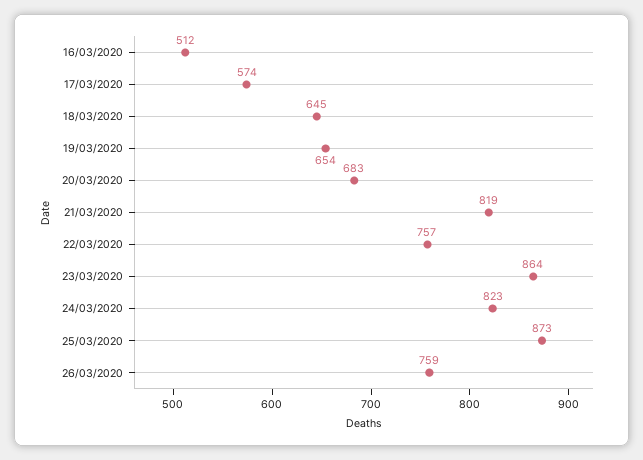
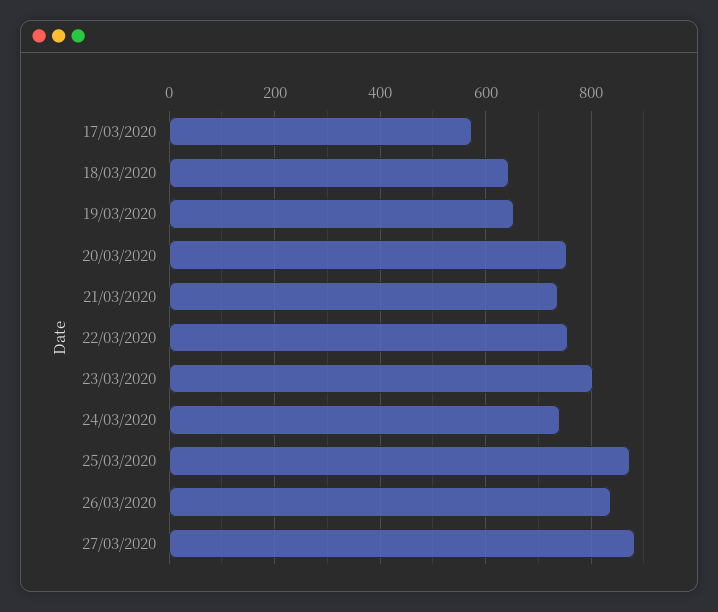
16/03/2020: 512 -> none
20/03/2020: 683 -> 760
21/03/2020: 819 -> 740
23/03/2020: 864 -> 800
24/03/2020: 823 -> 740
26/03/2020: 759 -> 840
27/03/2020: none -> 880

